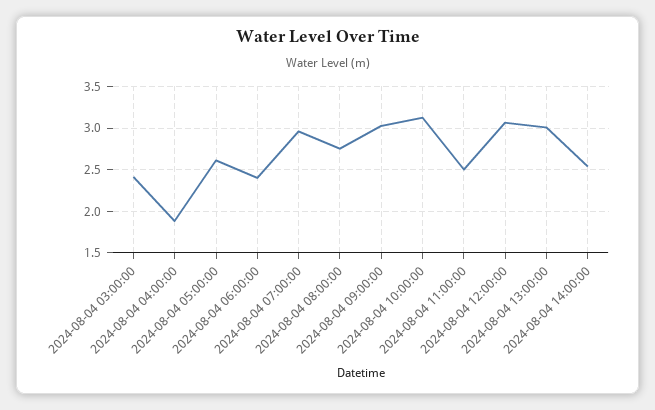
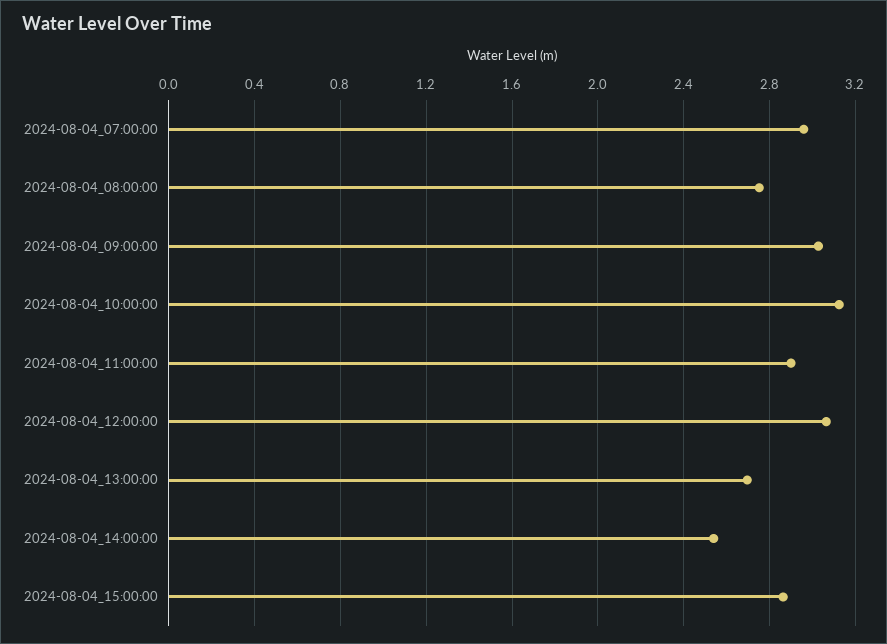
2024-08-04 03:00:00: 2.4 -> none
2024-08-04 04:00:00: 1.9 -> none
2024-08-04 05:00:00: 2.6 -> none
2024-08-04 06:00:00: 2.4 -> none
2024-08-04 11:00:00: 2.5 -> 2.9
2024-08-04 13:00:00: 3 -> 2.7
2024-08-04_15:00:00: none -> 2.85

